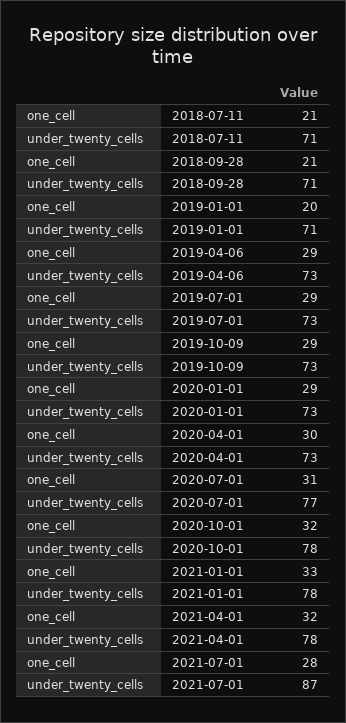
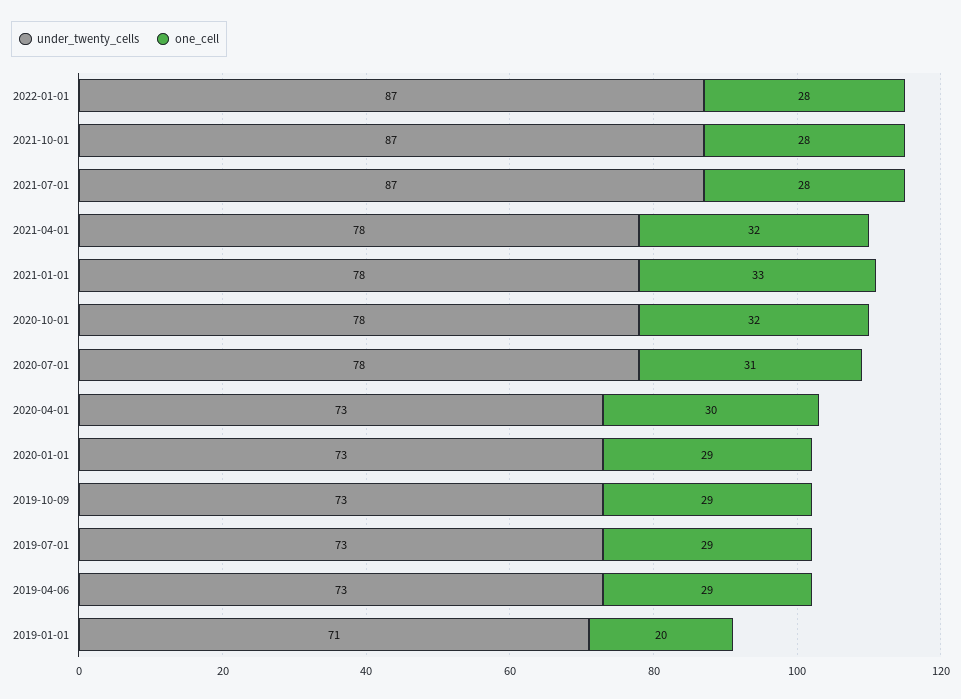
one_cell, 2018-07-11: 21 -> none
under_twenty_cells, 2018-07-11: 71 -> none
one_cell, 2018-09-28: 21 -> none
under_twenty_cells, 2018-09-28: 71 -> none
under_twenty_cells, 2020-07-01: 77 -> 78
under_twenty_cells, 2022-01-01: none -> 87
one_cell, 2022-01-01: none -> 28
under_twenty_cells, 2021-10-01: none -> 87
one_cell, 2021-10-01: none -> 28

